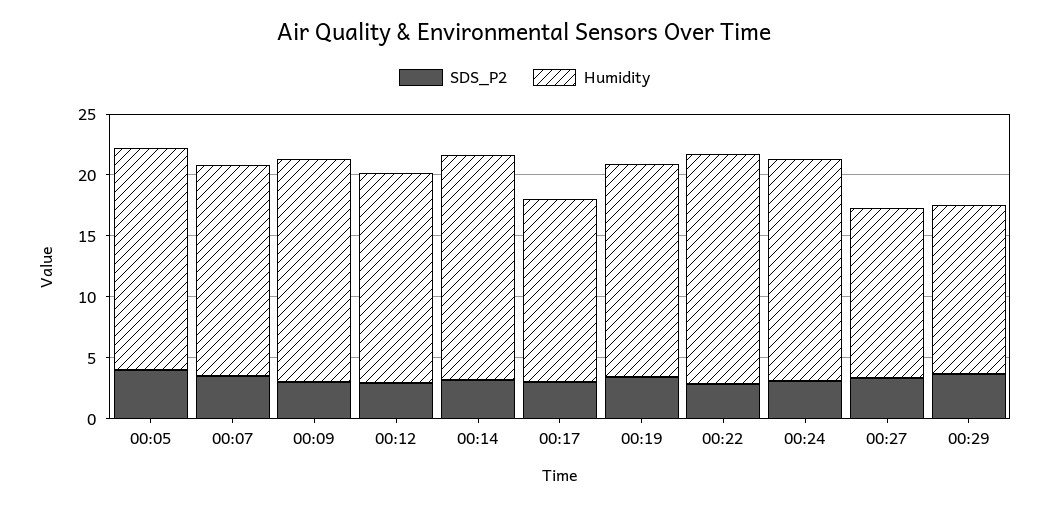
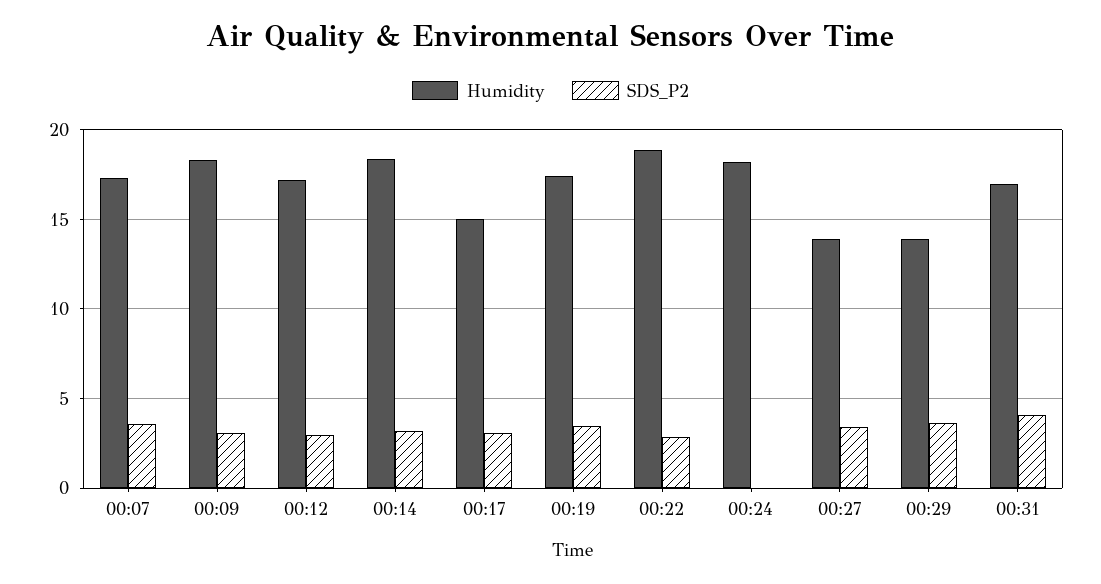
SDS_P2, 00:05: 4 -> none
Humidity, 00:05: 18 -> none
SDS_P2, 00:24: 3 -> 0
Humidity, 00:31: none -> 17
SDS_P2, 00:31: none -> 4

